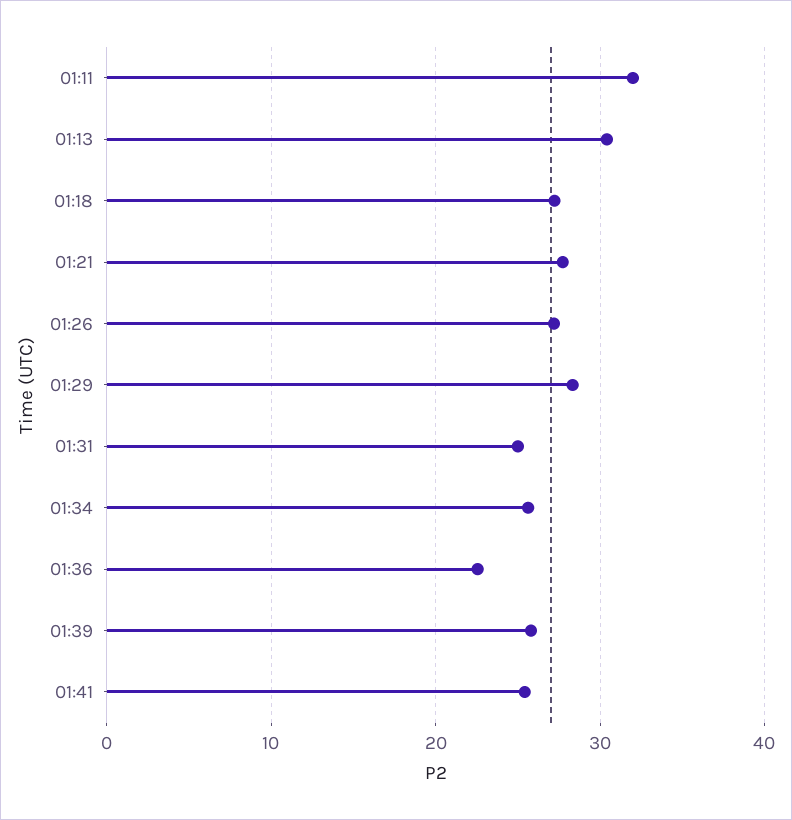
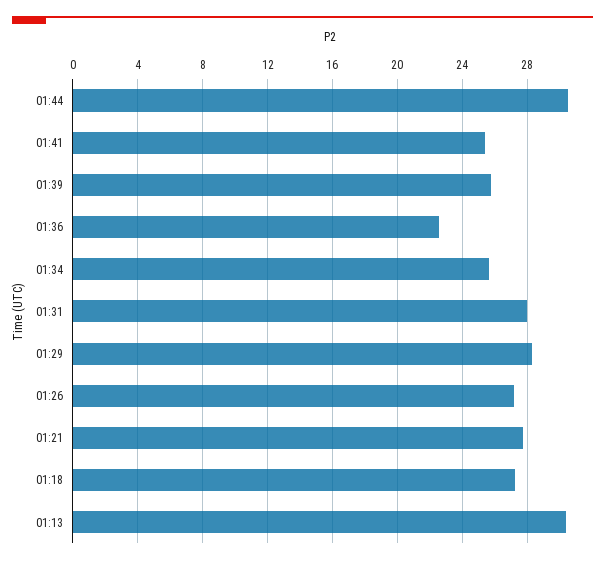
01:11: 32 -> none
01:31: 25 -> 28
01:44: none -> 30.5

